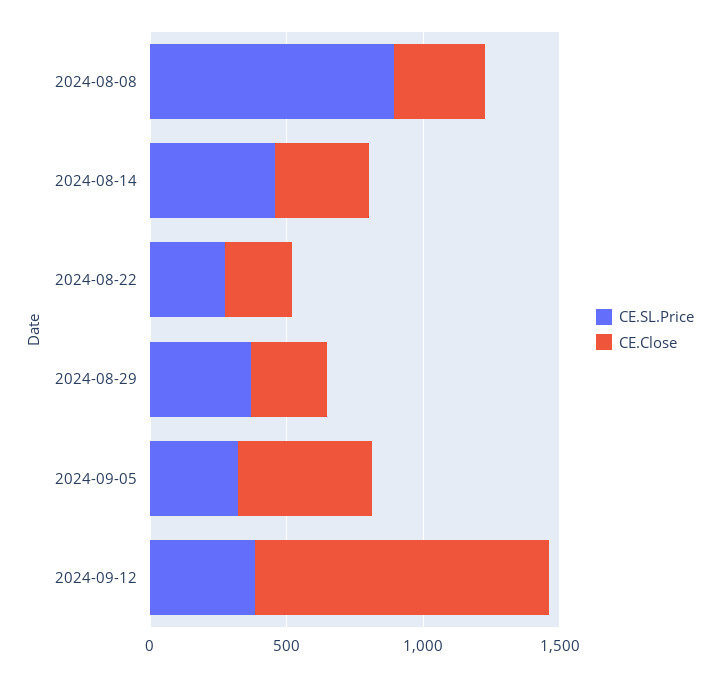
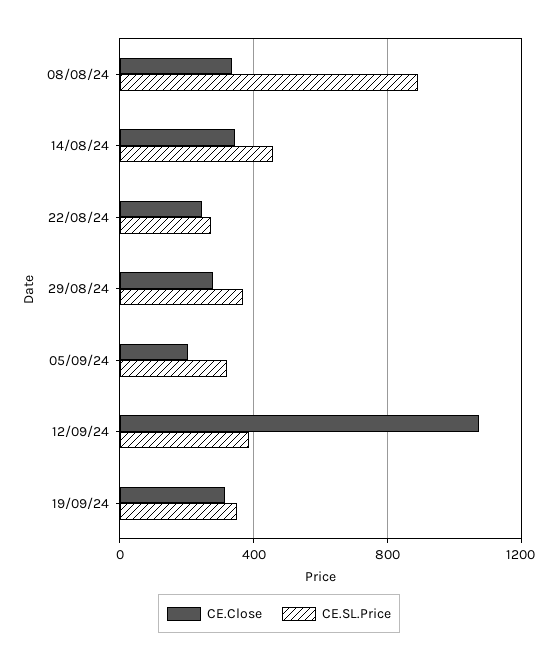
CE.Close, 2024-09-05: 500 -> 200
CE.Close, 19/09/24: none -> 300
CE.SL.Price, 19/09/24: none -> 350

